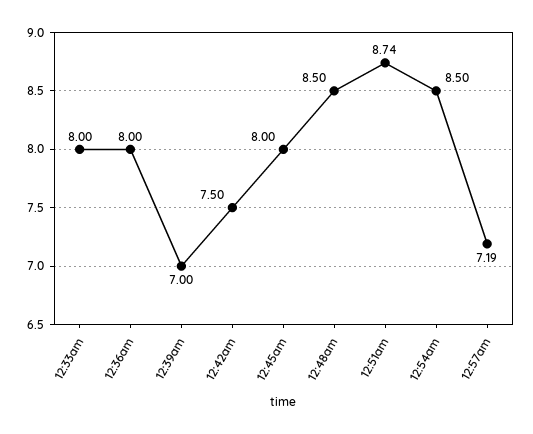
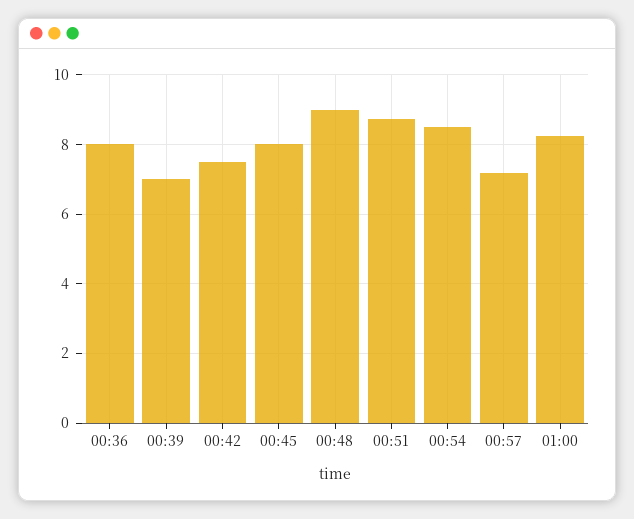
12:33am: 8 -> none
12:48am: 8.5 -> 9
01:00: none -> 8.2

